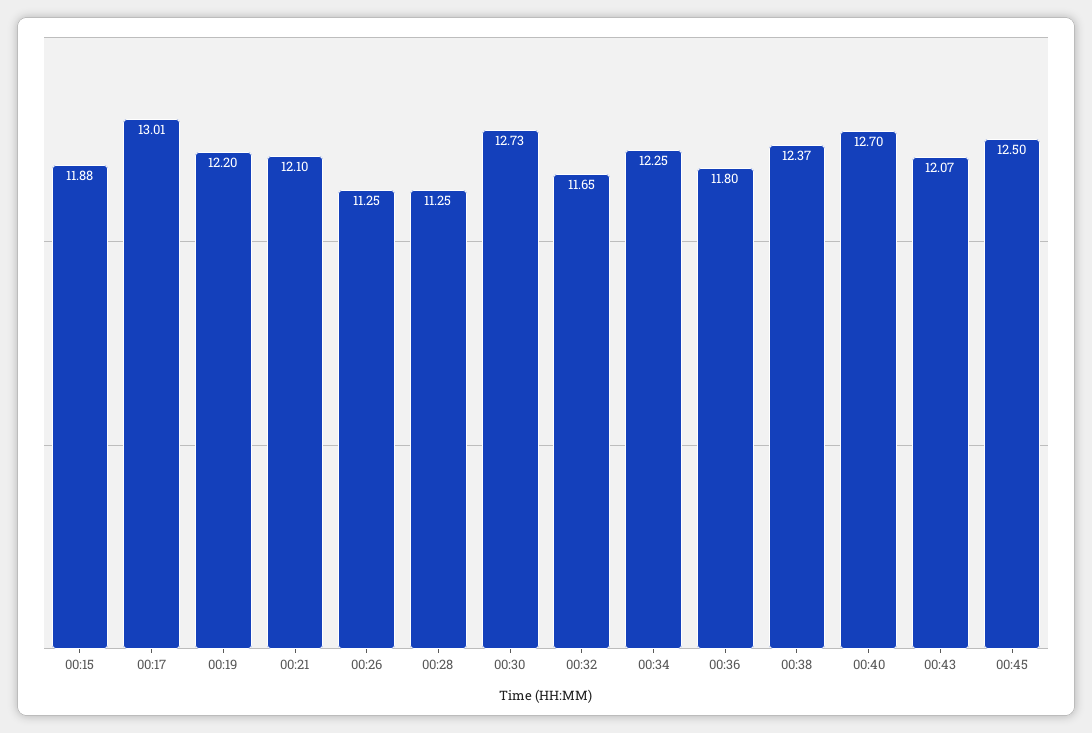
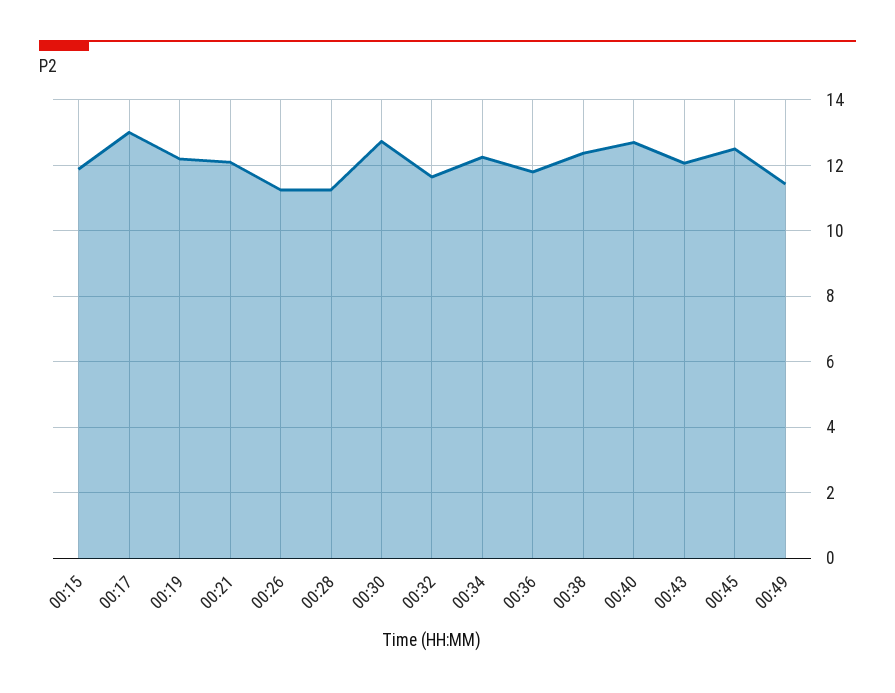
00:49: none -> 11.4

